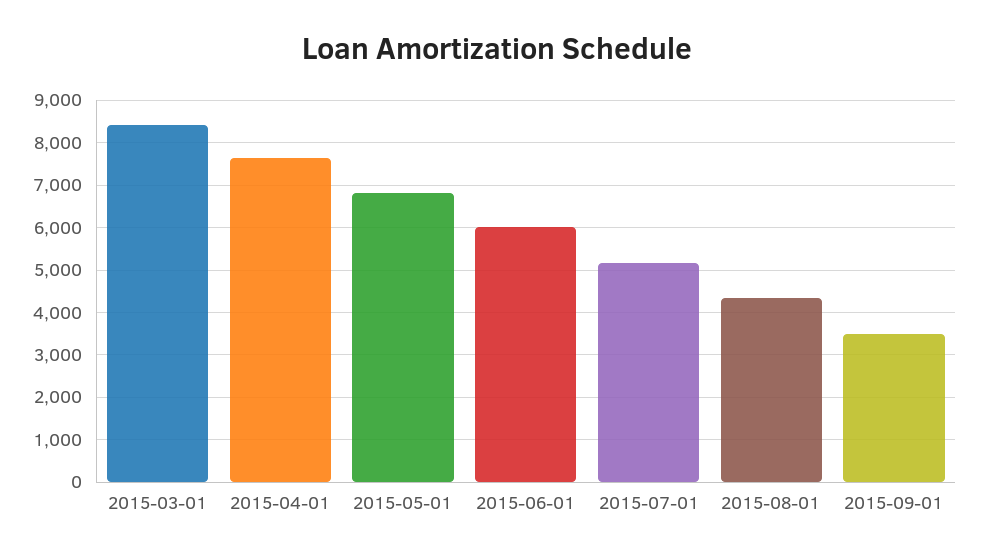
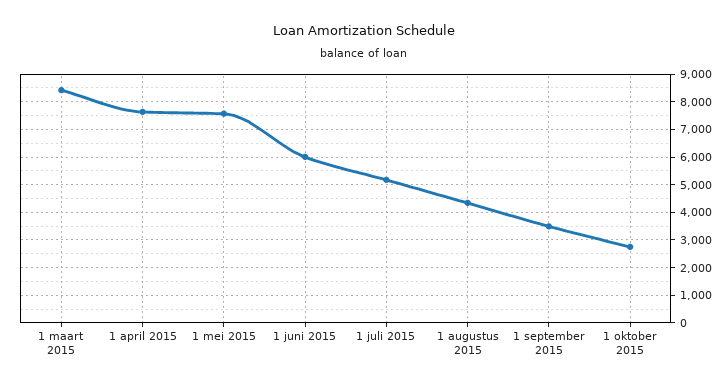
2015-05-01: 6800 -> 7500
1 oktober 2015: none -> 2750

